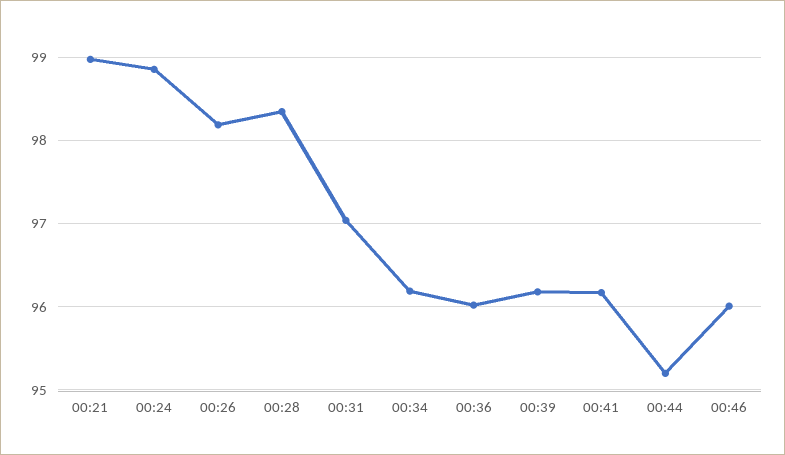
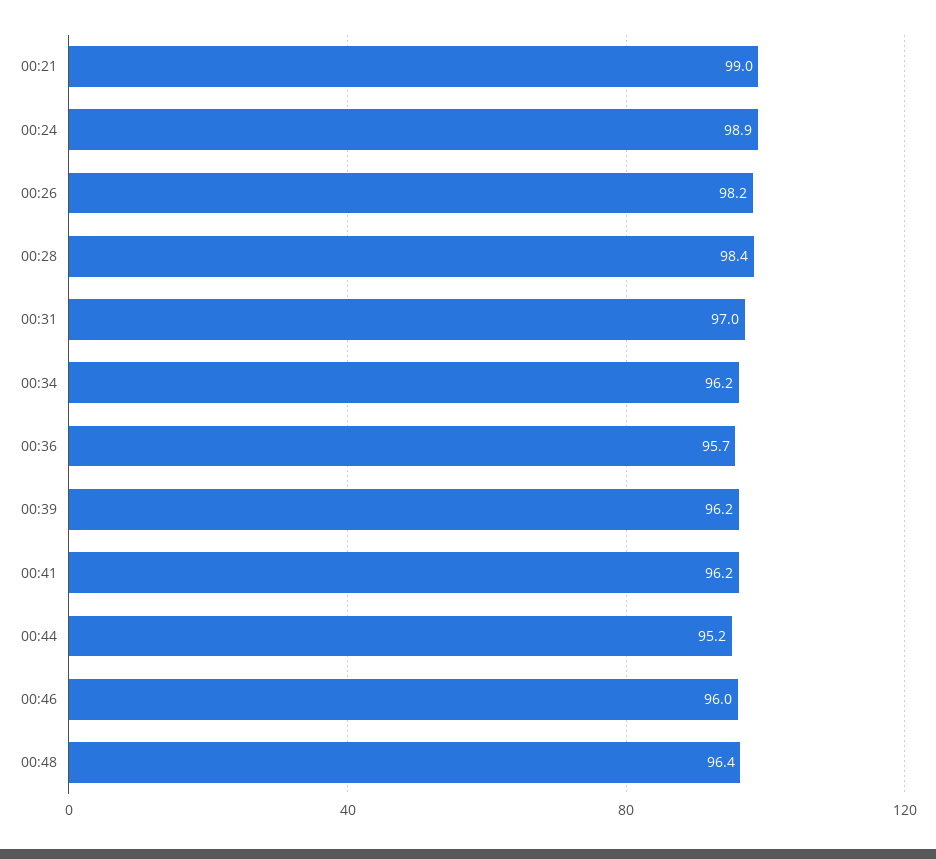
00:36: 96 -> 95.7
00:48: none -> 96.4

